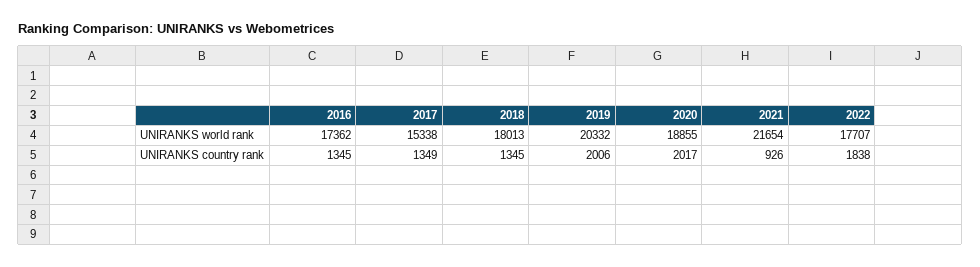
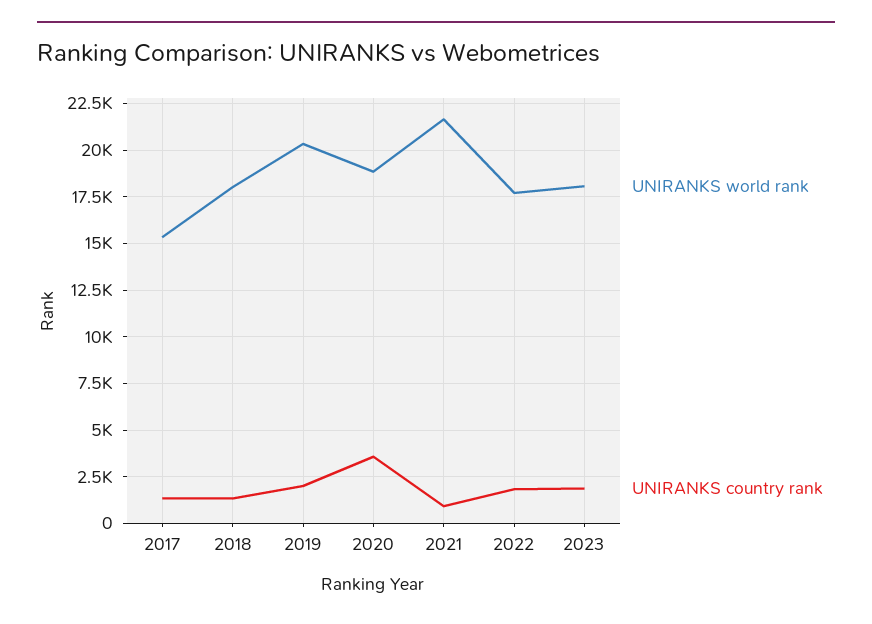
UNIRANKS world rank, 2016: 17362 -> none
UNIRANKS country rank, 2016: 1345 -> none
UNIRANKS country rank, 2020: 2017 -> 3500
UNIRANKS world rank, 2023: none -> 18000
UNIRANKS country rank, 2023: none -> 2000

